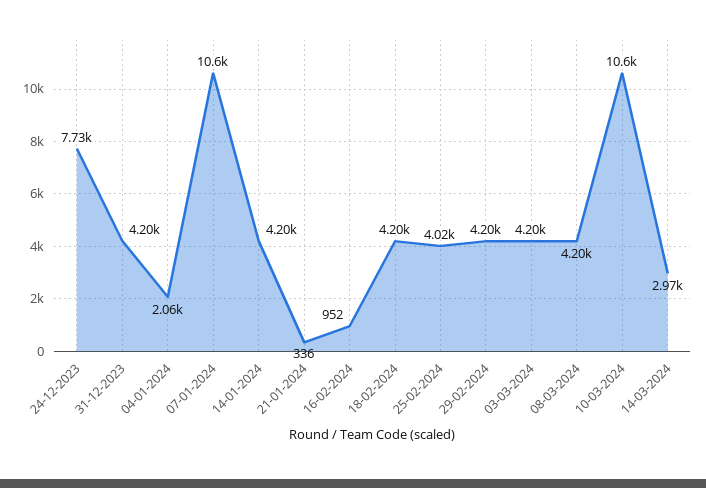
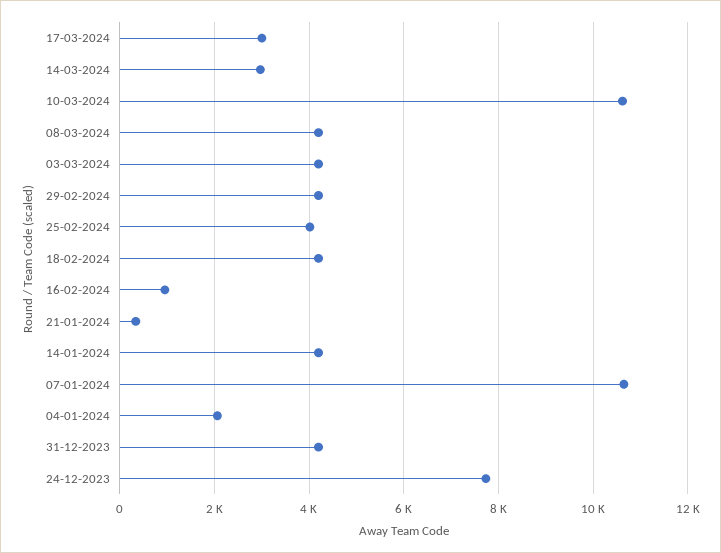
17-03-2024: none -> 3000

